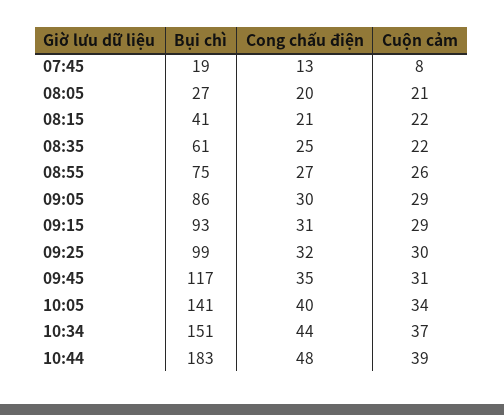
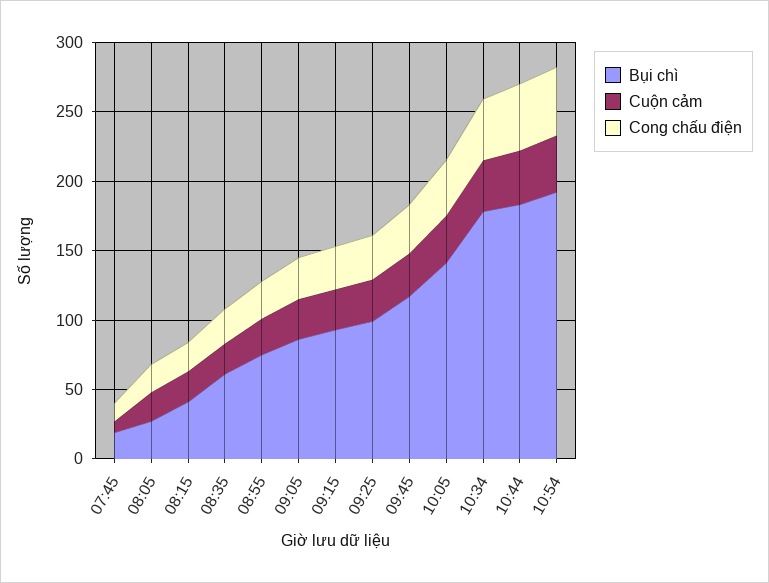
Bụi chì, 10:34: 151 -> 180
Bụi chì, 10:54: none -> 190
Cuộn cảm, 10:54: none -> 40
Cong chấu điện, 10:54: none -> 50

